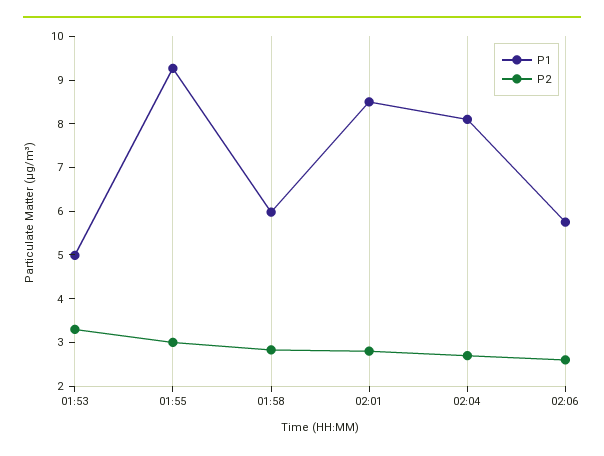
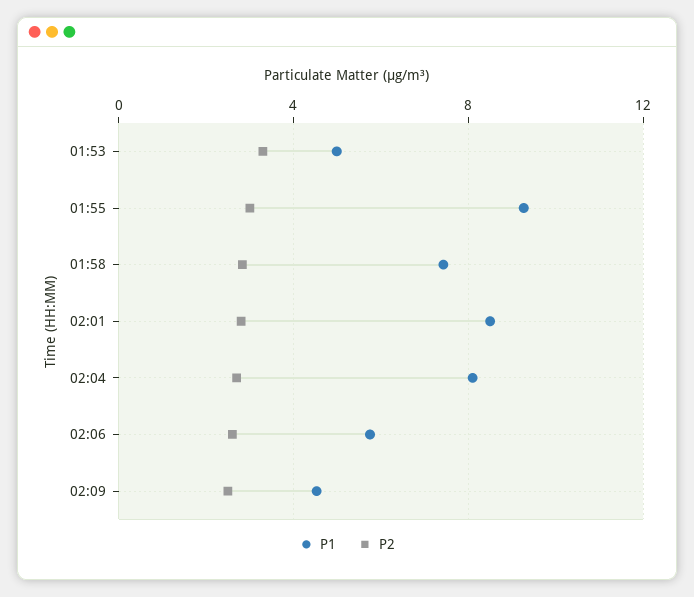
P1, 01:58: 6 -> 7.5
P1, 02:09: none -> 4.5
P2, 02:09: none -> 2.5

